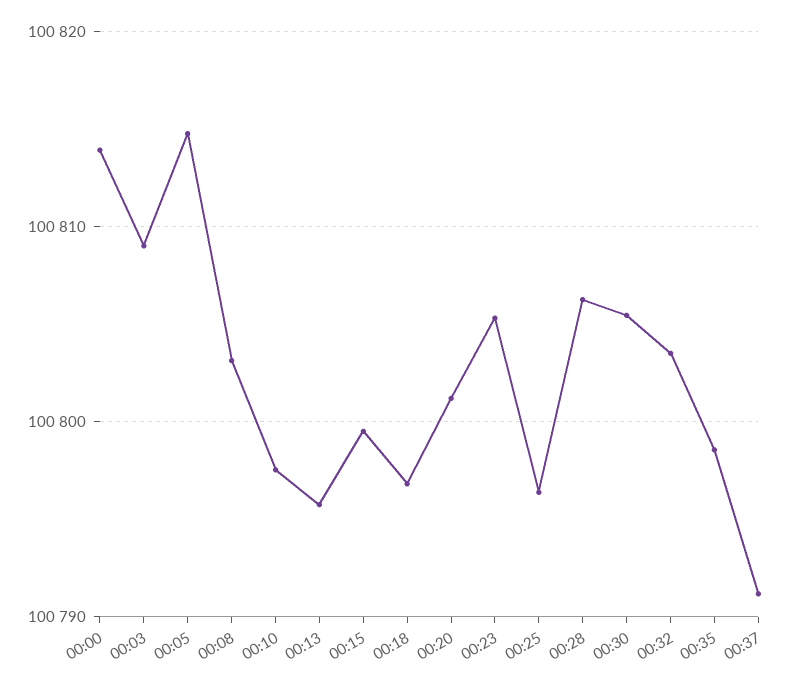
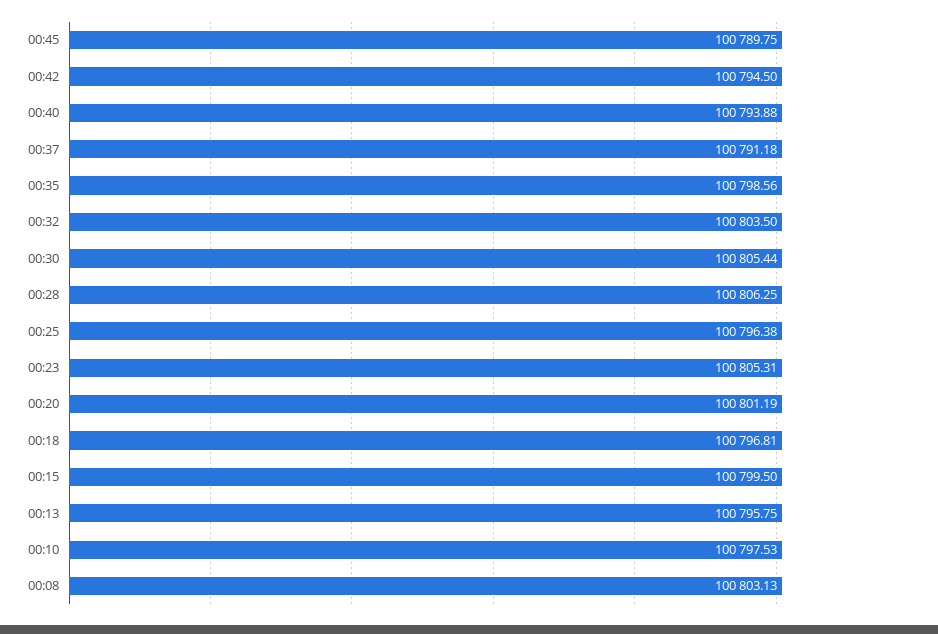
00:00: 100814 -> none
00:03: 100809 -> none
00:05: 100815 -> none
00:45: none -> 100789.75
00:42: none -> 100794.5
00:40: none -> 100793.88

